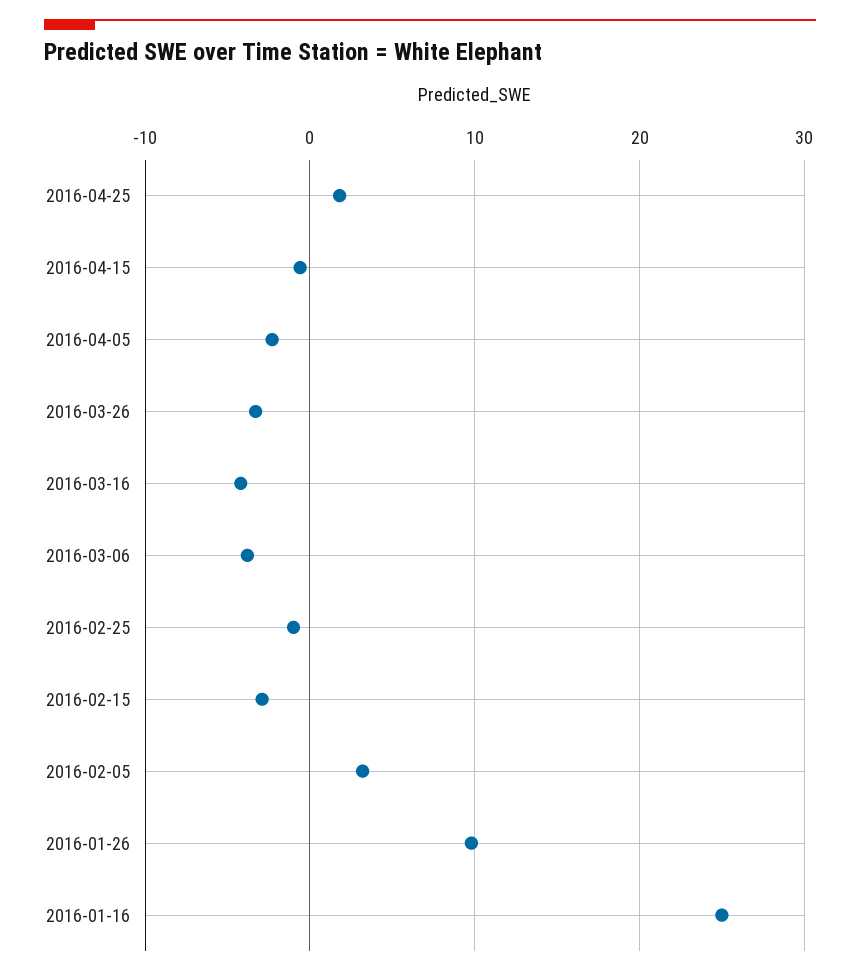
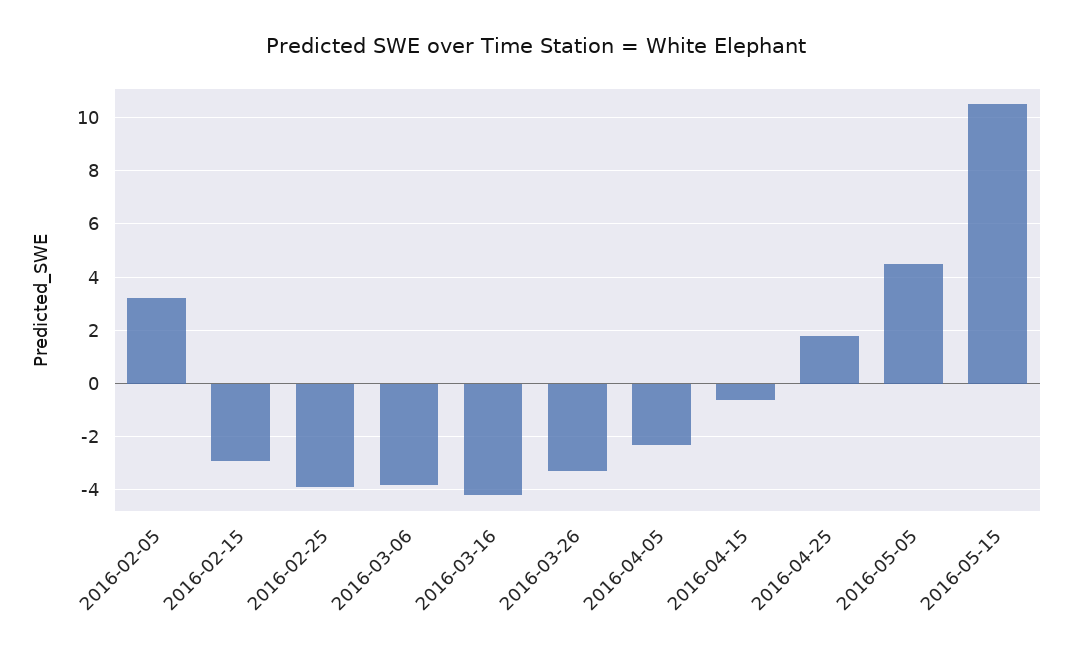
2016-02-25: -1 -> -4
2016-01-26: 10 -> none
2016-01-16: 25 -> none
2016-05-05: none -> 4.5
2016-05-15: none -> 10.5

